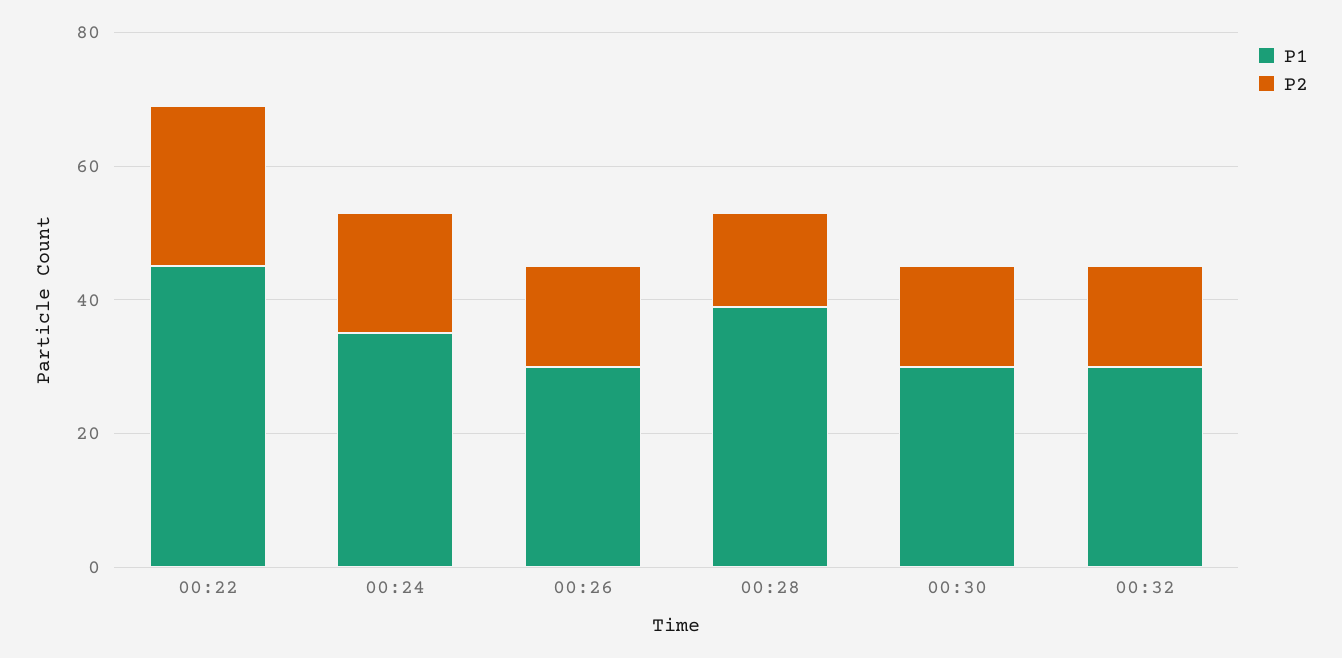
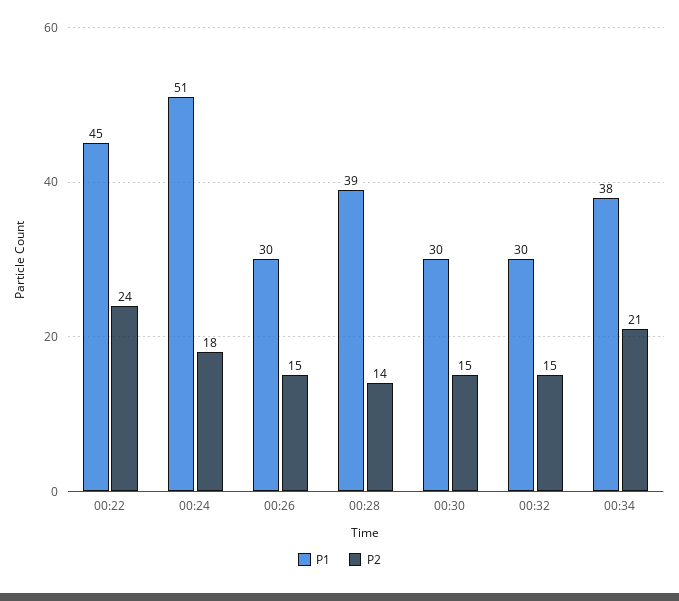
P1, 00:24: 35 -> 51
P1, 00:34: none -> 38
P2, 00:34: none -> 21

